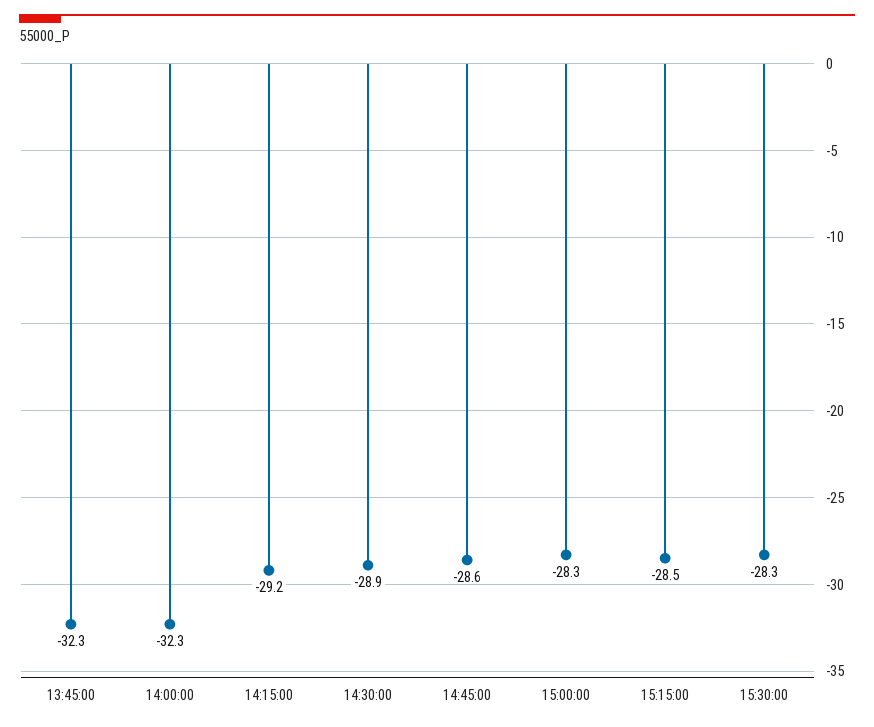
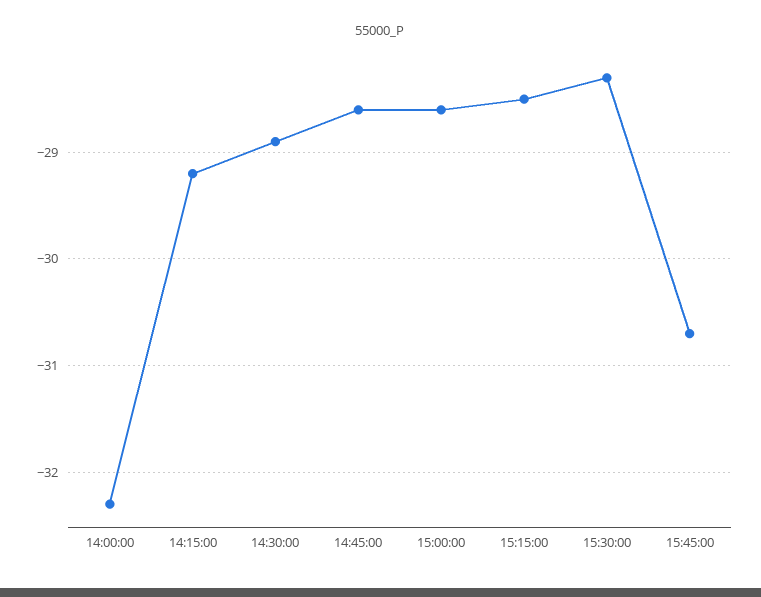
13:45:00: -32.3 -> none
15:00:00: -28.3 -> -28.6
15:45:00: none -> -30.7

